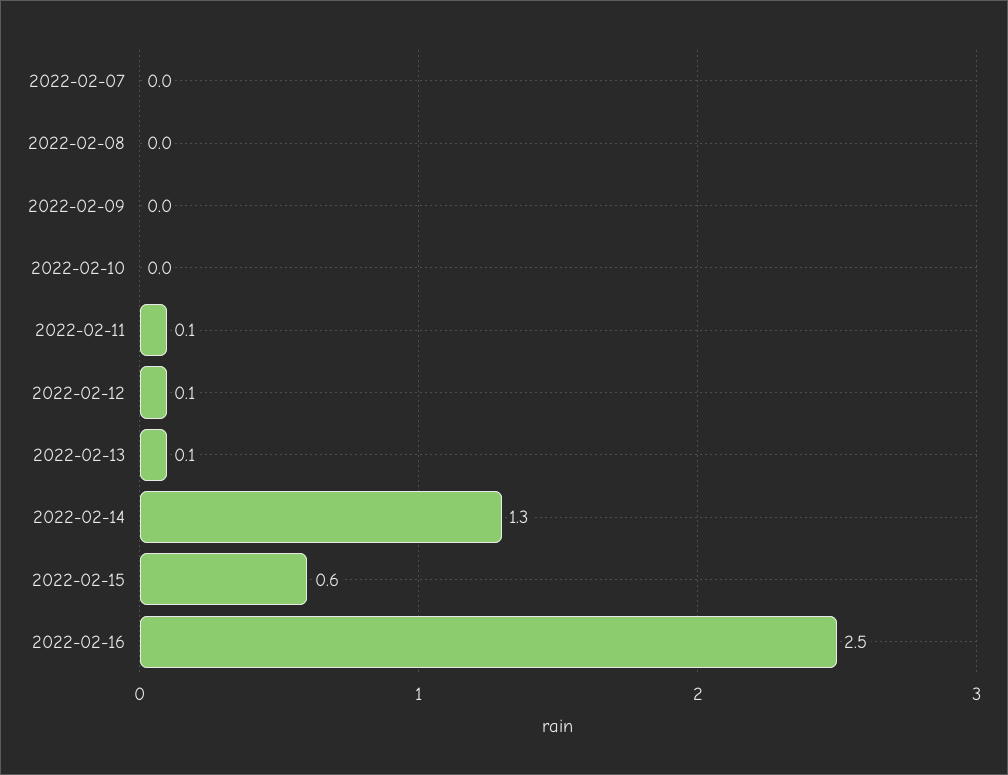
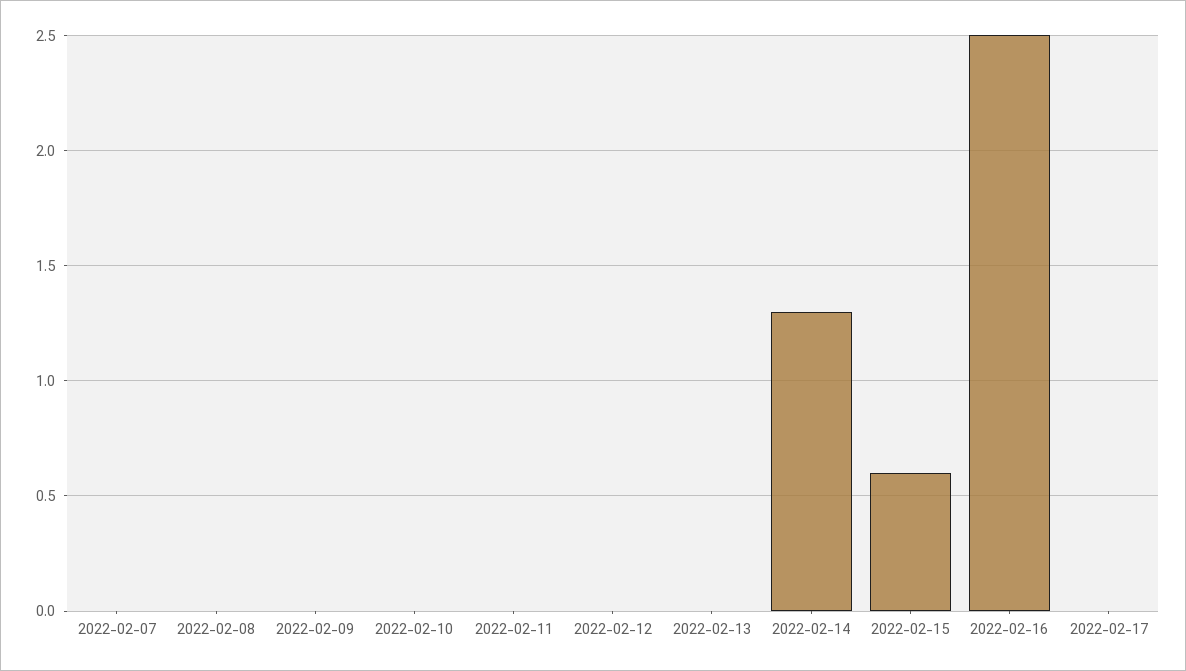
2022-02-11: 0.1 -> 0
2022-02-12: 0.1 -> 0
2022-02-13: 0.1 -> 0
2022-02-17: none -> 0

